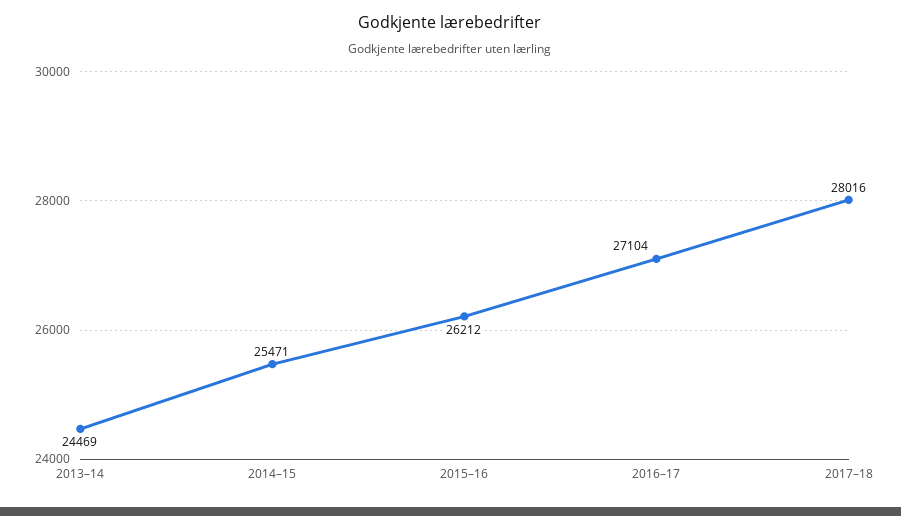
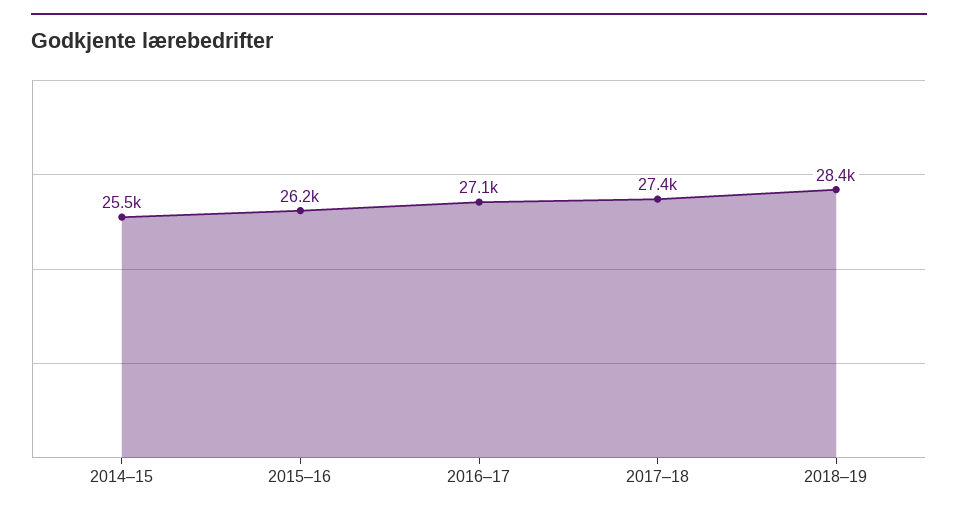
2013–14: 24469 -> none
2017–18: 28016 -> 27400
2018–19: none -> 28400

